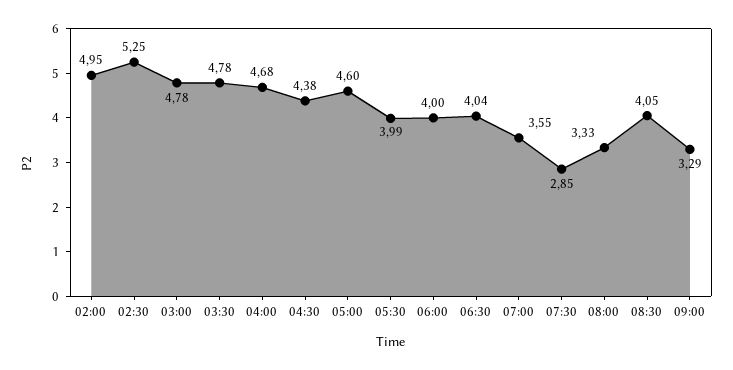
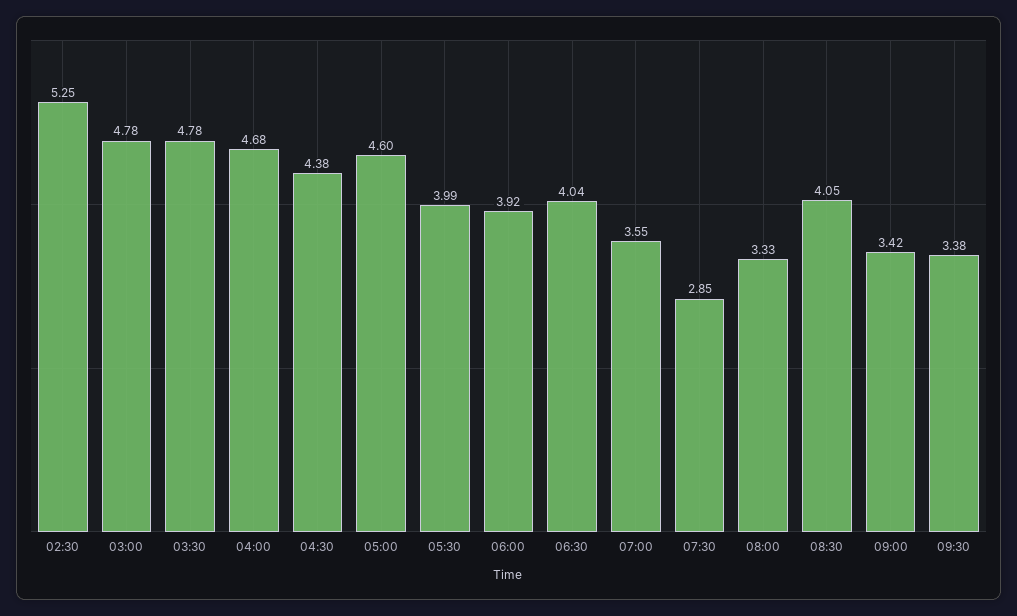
02:00: 4.95 -> none
06:00: 4 -> 3.92
09:00: 3.29 -> 3.42
09:30: none -> 3.38

